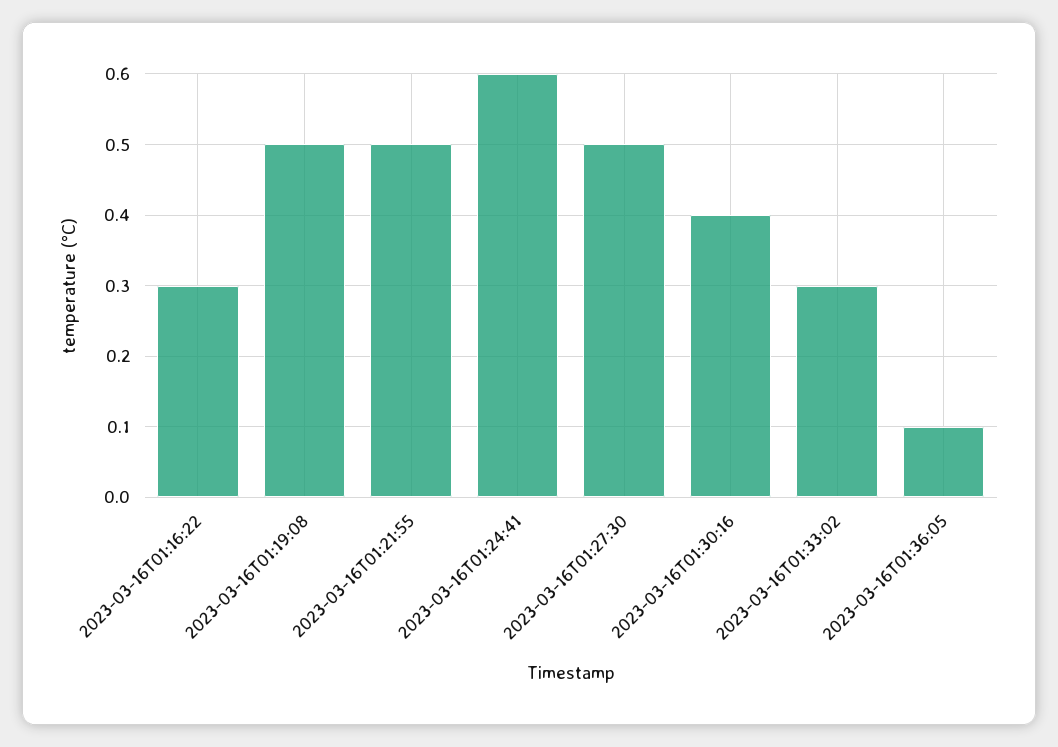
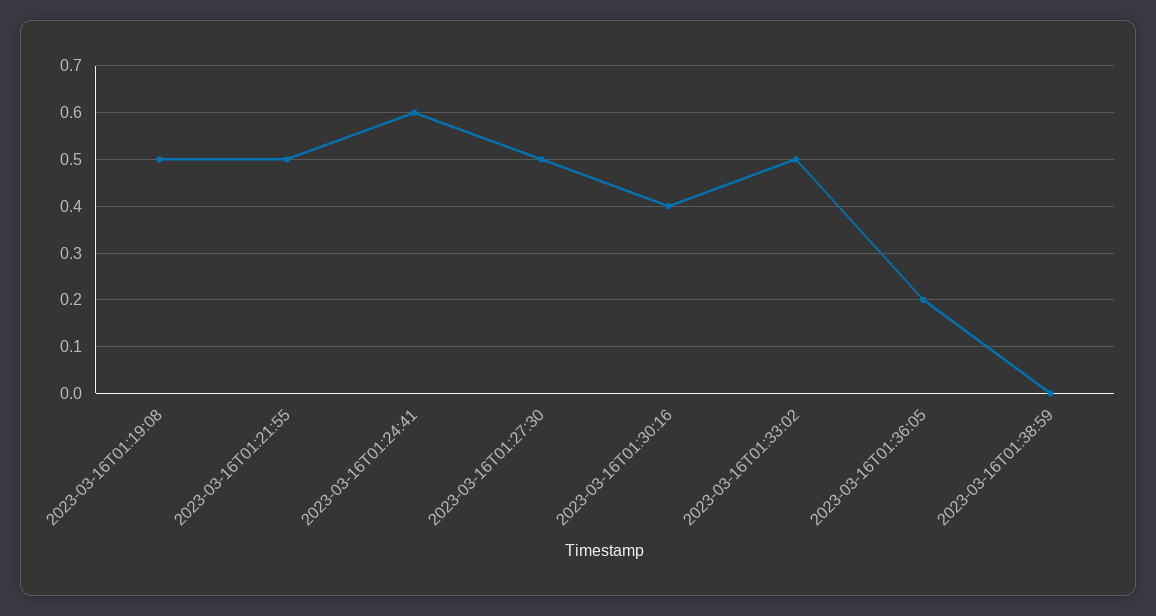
2023-03-16T01:16:22: 0.3 -> none
2023-03-16T01:33:02: 0.3 -> 0.5
2023-03-16T01:36:05: 0.1 -> 0.2
2023-03-16T01:38:59: none -> 0

